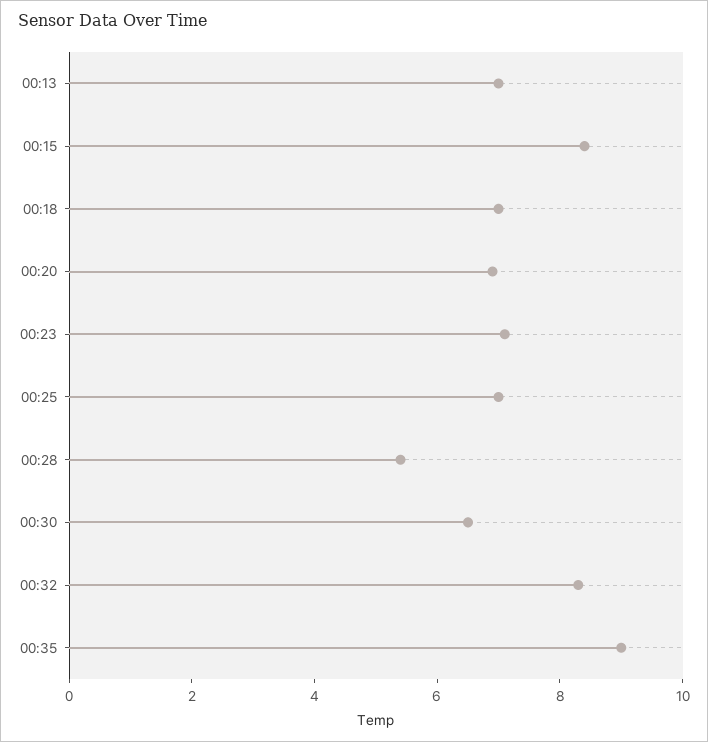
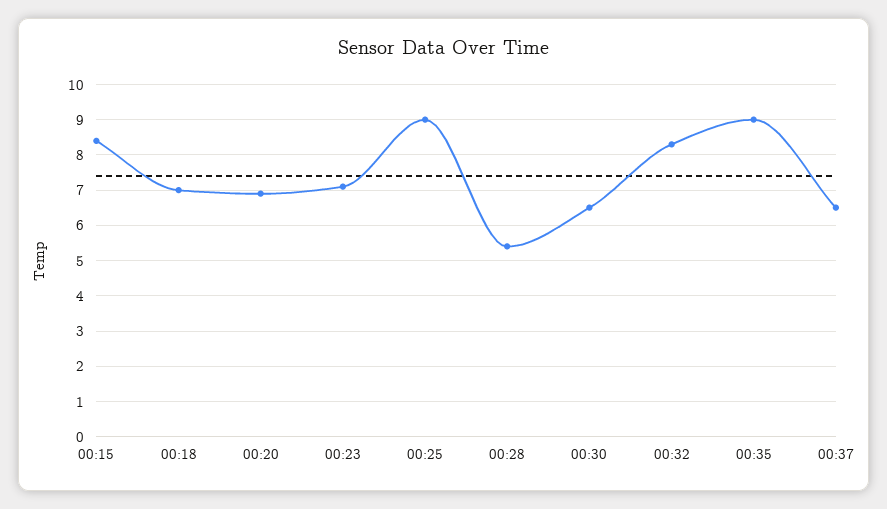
00:13: 7 -> none
00:25: 7 -> 9
00:37: none -> 6.5

